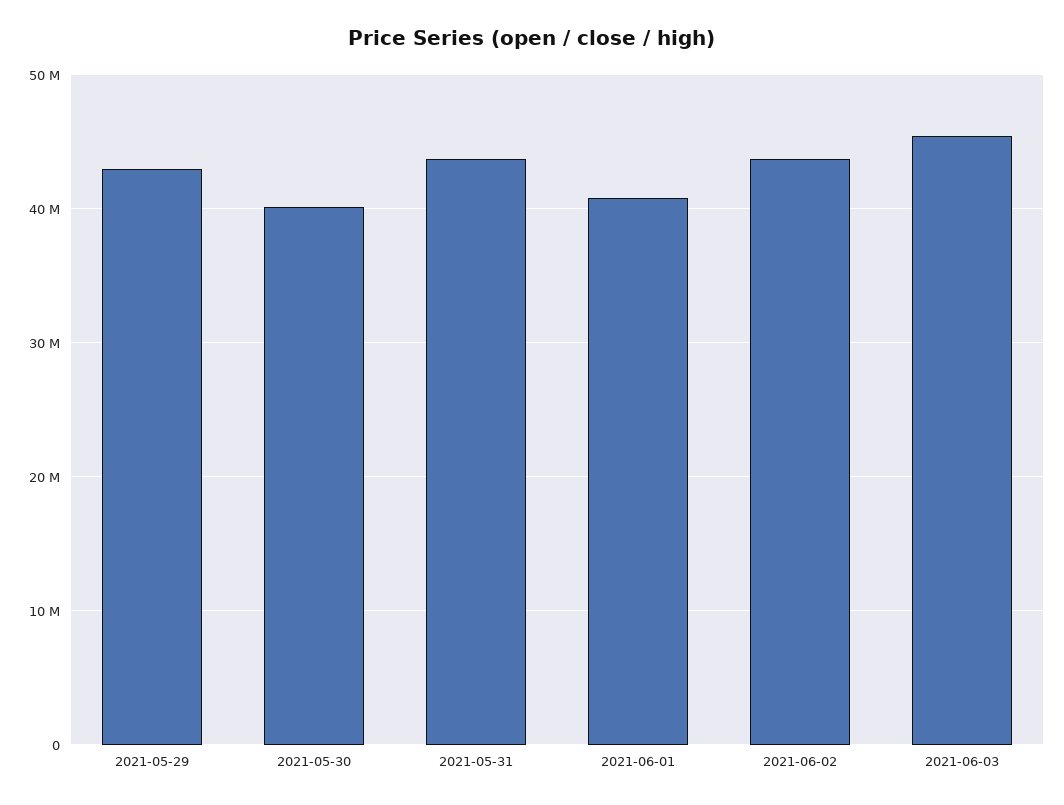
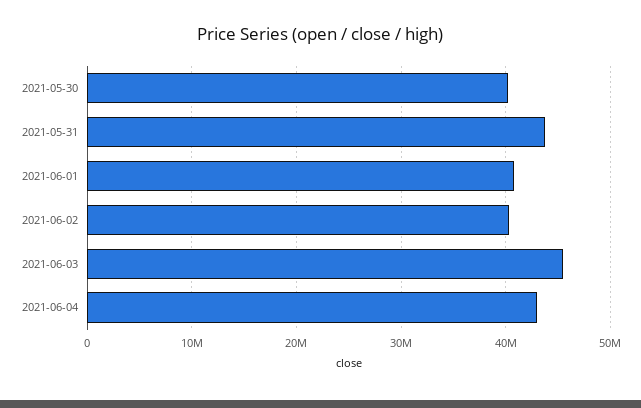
2021-05-29: 43000000 -> none
2021-06-02: 44000000 -> 40000000
2021-06-04: none -> 43000000

